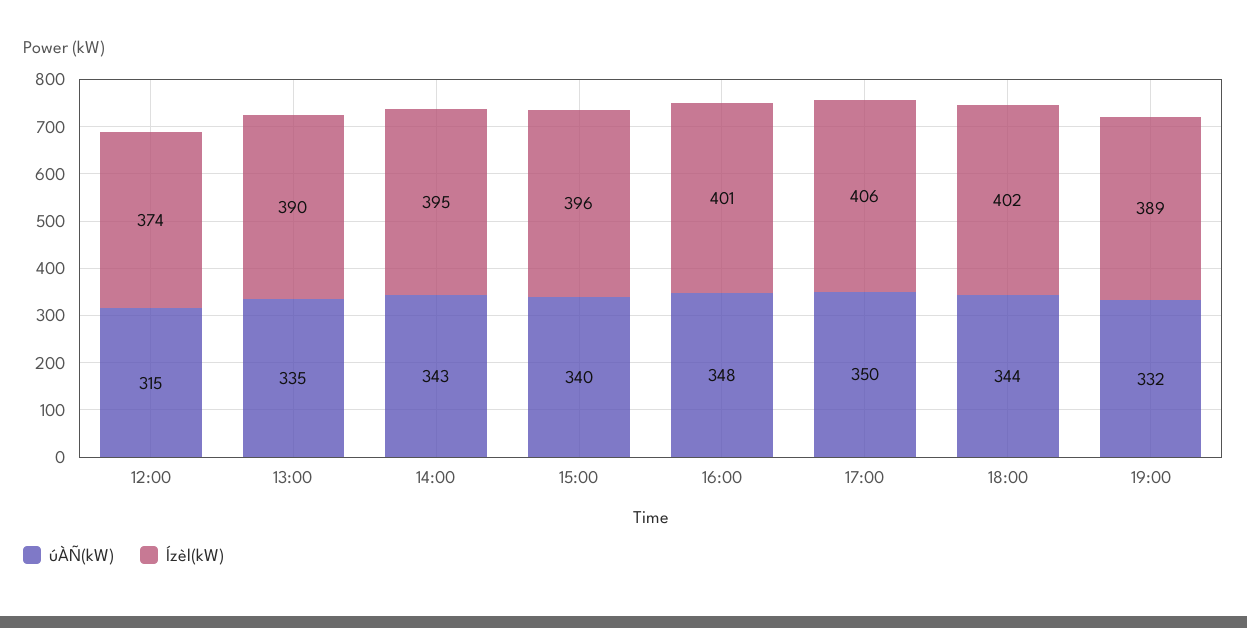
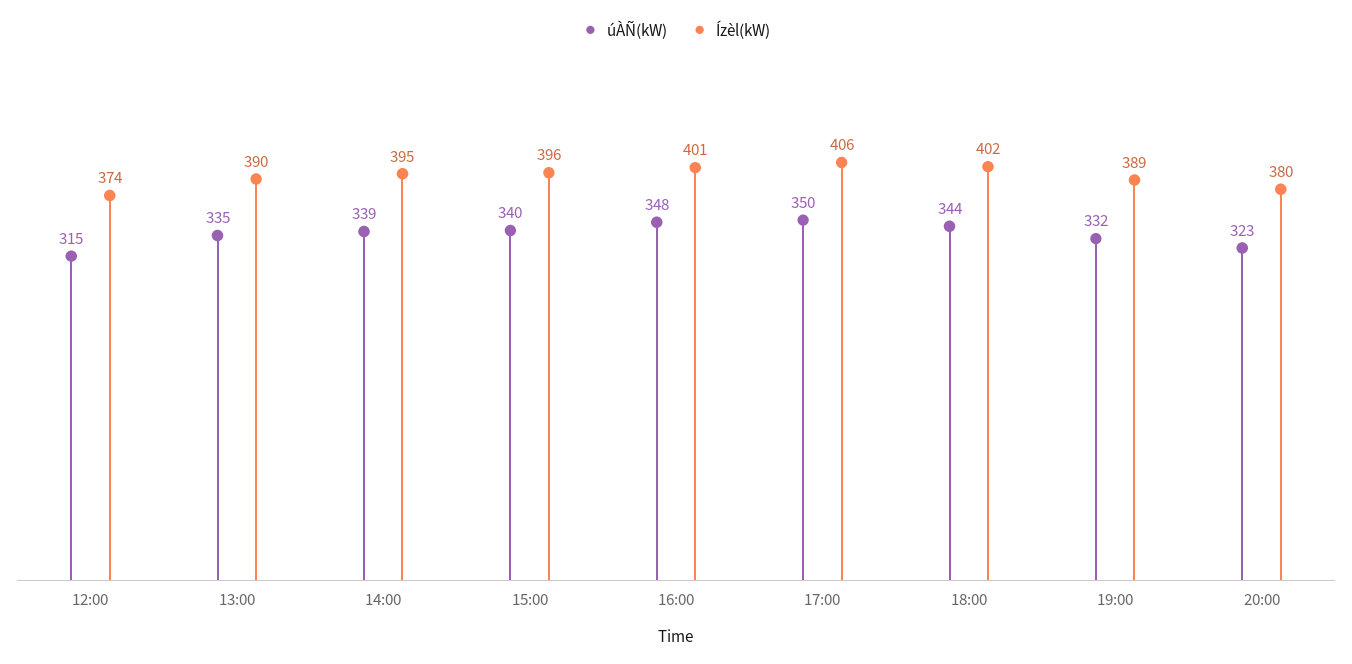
úÀÑ(kW), 14:00: 343 -> 339
úÀÑ(kW), 20:00: none -> 323
Ízèl(kW), 20:00: none -> 380

